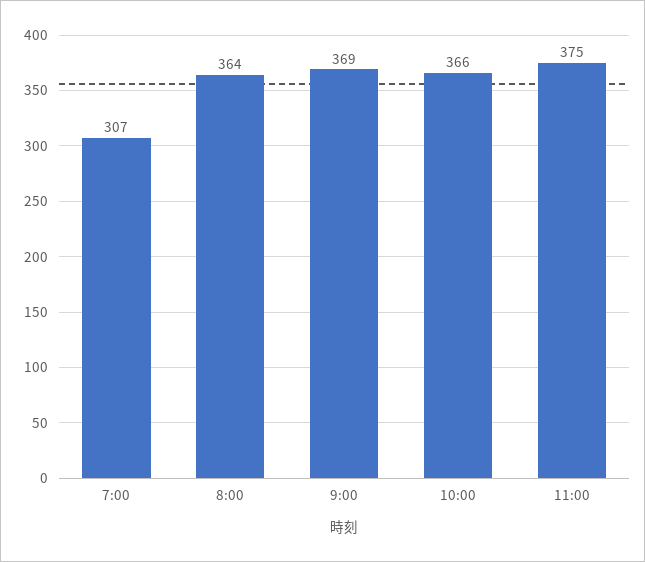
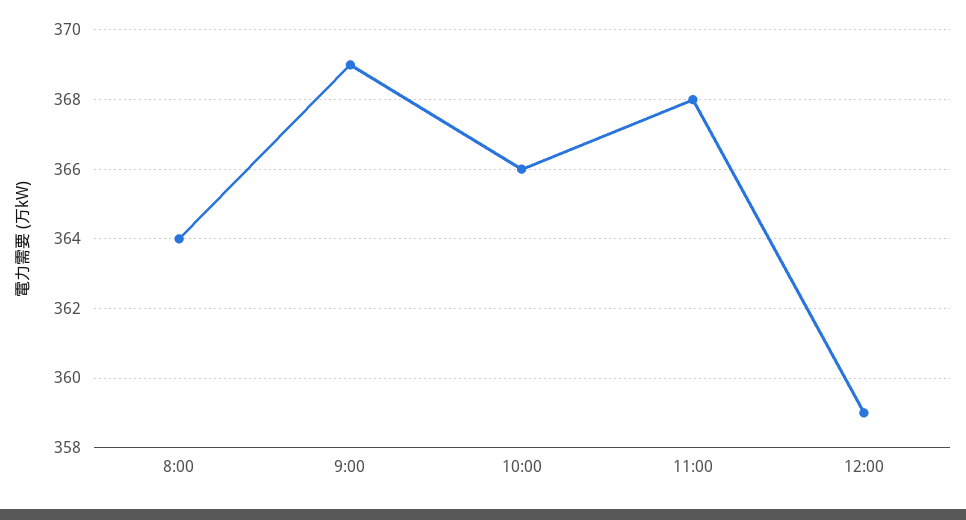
7:00: 307 -> none
11:00: 375 -> 368
12:00: none -> 359

